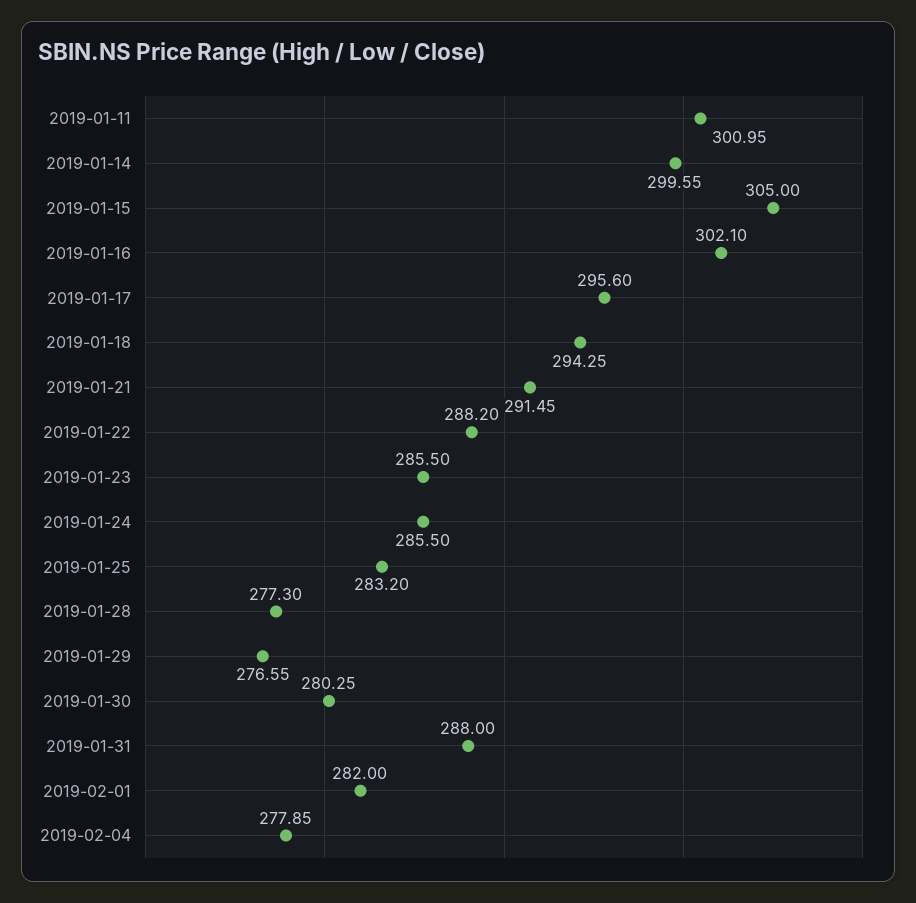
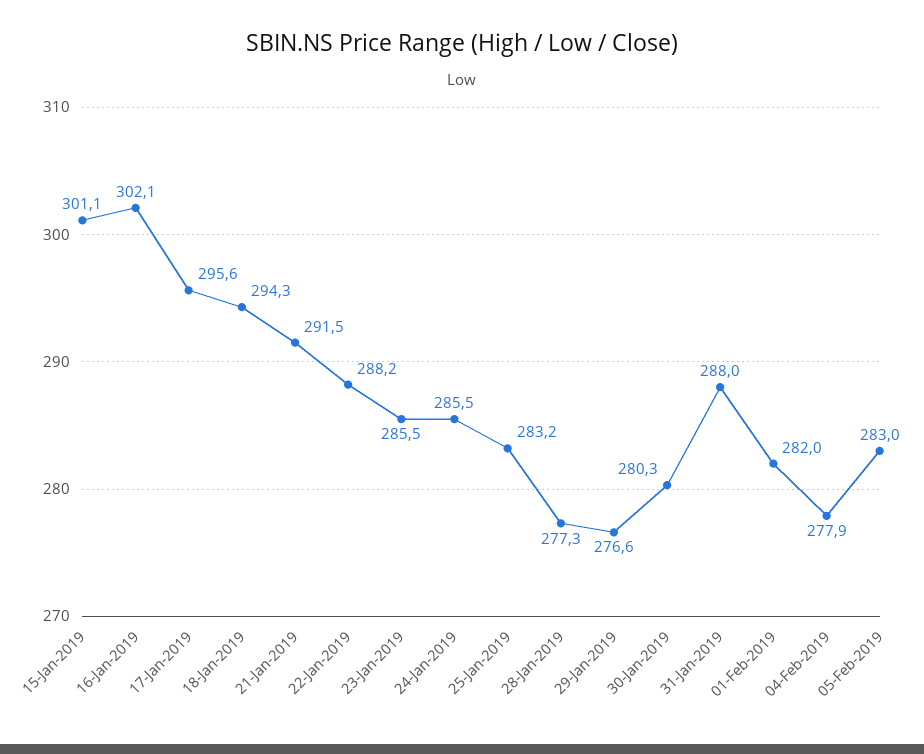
2019-01-11: 300.95 -> none
2019-01-14: 299.55 -> none
2019-01-15: 305 -> 301.1
05-Feb-2019: none -> 283

